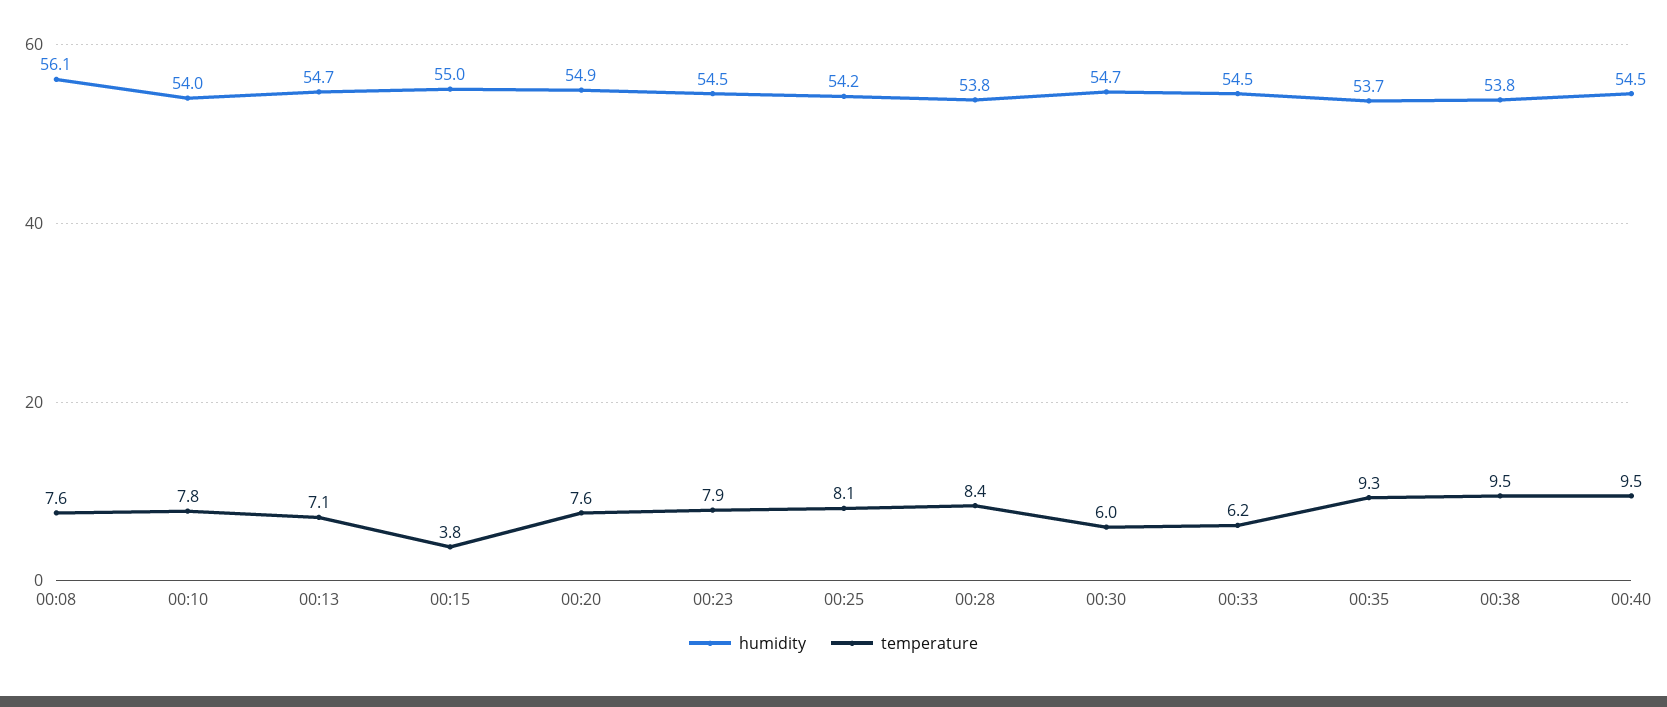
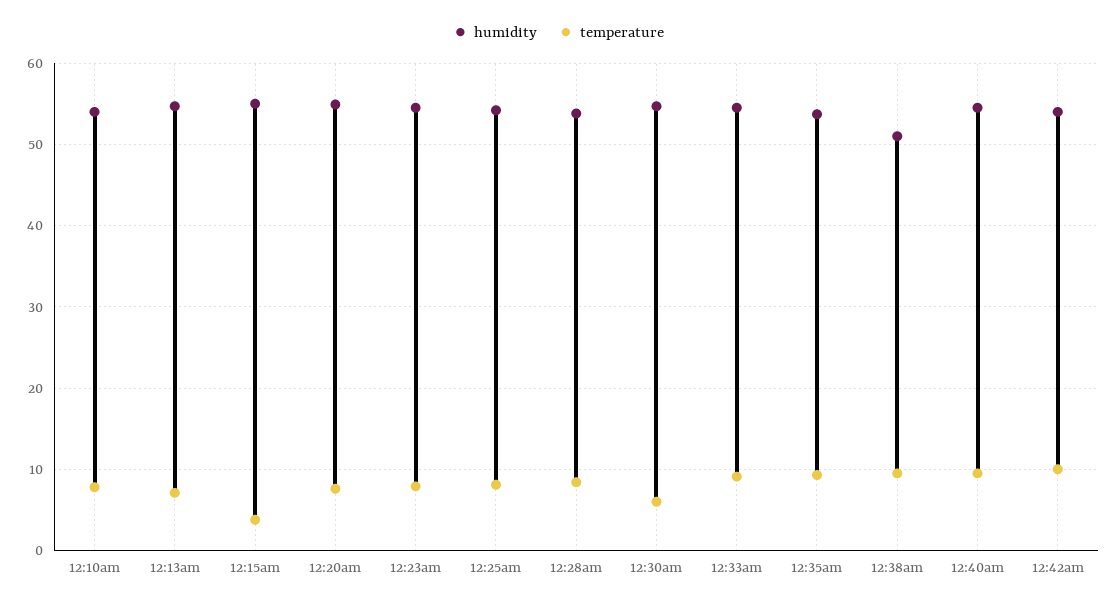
humidity, 00:08: 56.1 -> none
temperature, 00:08: 7.6 -> none
temperature, 00:33: 6.2 -> 9
humidity, 00:38: 53.8 -> 51
humidity, 12:42am: none -> 54
temperature, 12:42am: none -> 10

